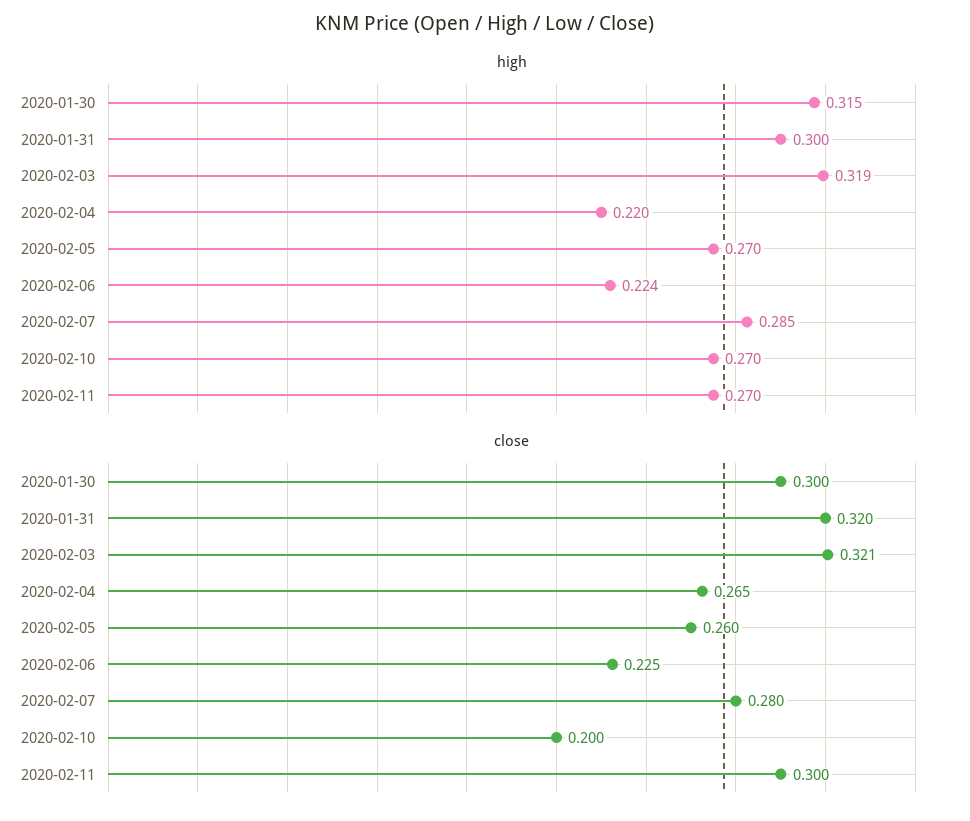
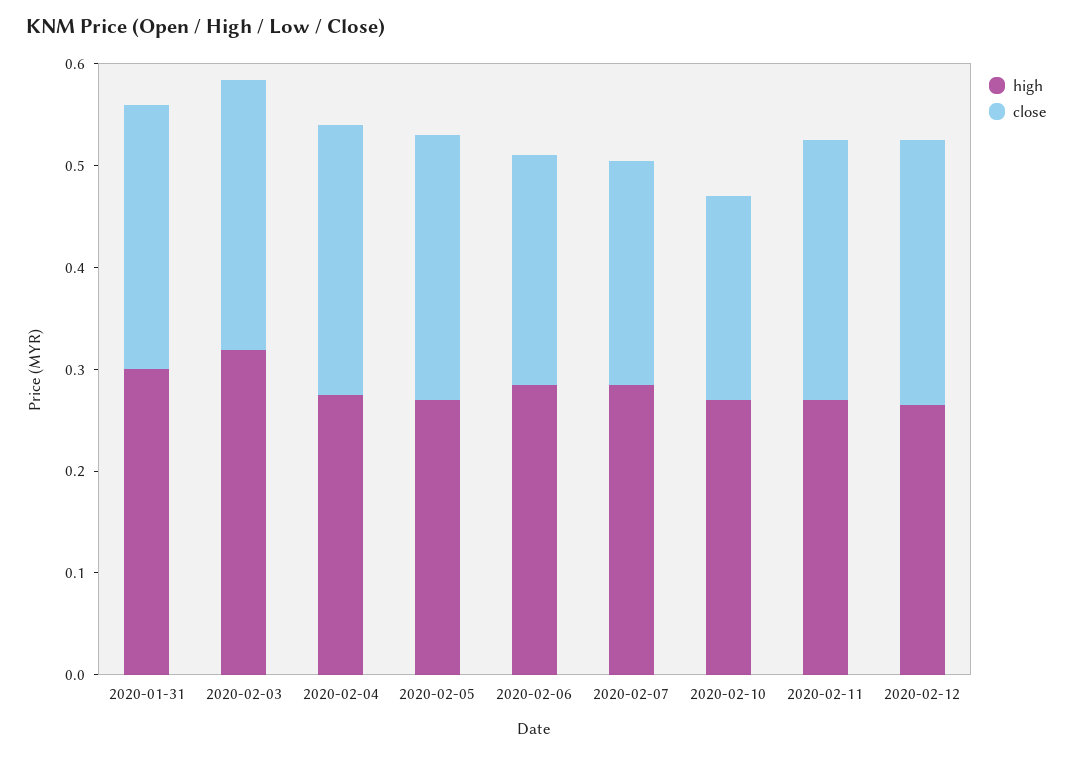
high, 2020-01-30: 0.315 -> none
high, 2020-02-04: 0.22 -> 0.28
high, 2020-02-06: 0.224 -> 0.28
close, 2020-01-30: 0.3 -> none
close, 2020-01-31: 0.32 -> 0.26
close, 2020-02-03: 0.321 -> 0.26
close, 2020-02-07: 0.28 -> 0.22
close, 2020-02-11: 0.3 -> 0.26
high, 2020-02-12: none -> 0.26
close, 2020-02-12: none -> 0.26

